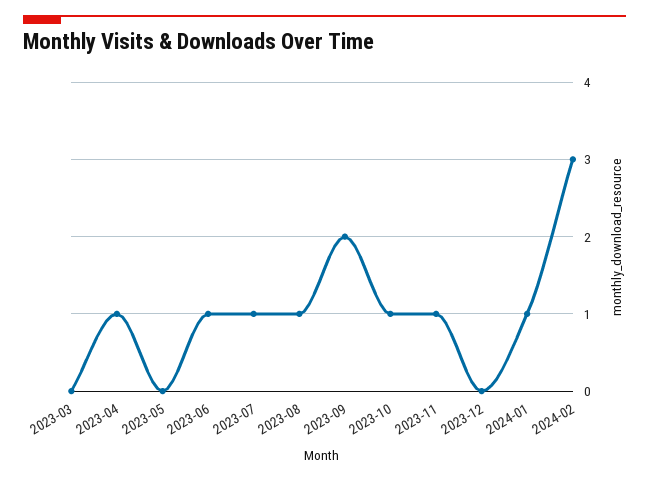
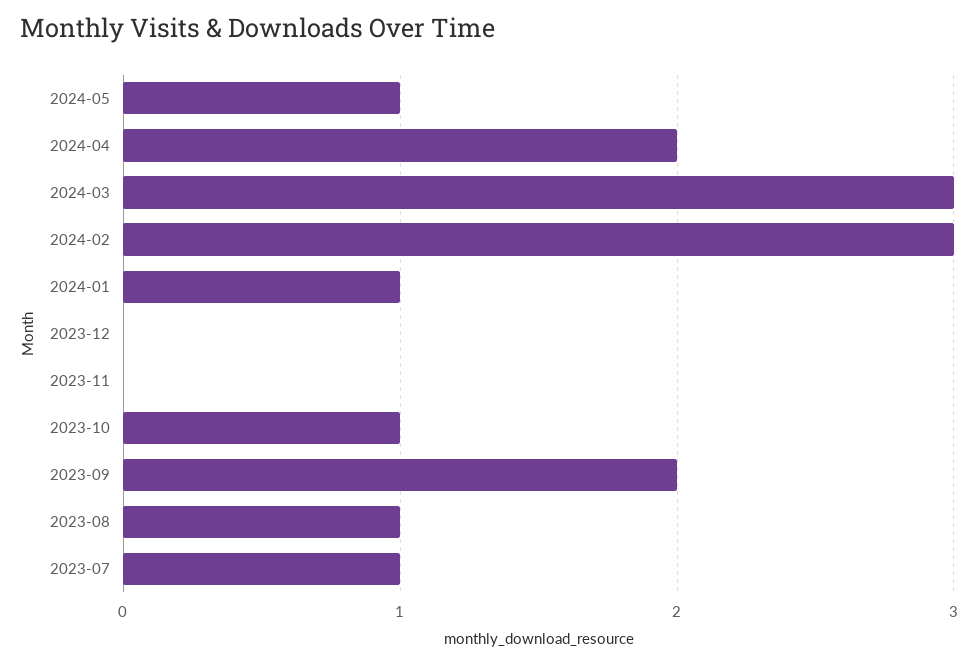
2023-03: 0 -> none
2023-04: 1 -> none
2023-05: 0 -> none
2023-06: 1 -> none
2023-11: 1 -> 0
2024-05: none -> 1
2024-04: none -> 2
2024-03: none -> 3

